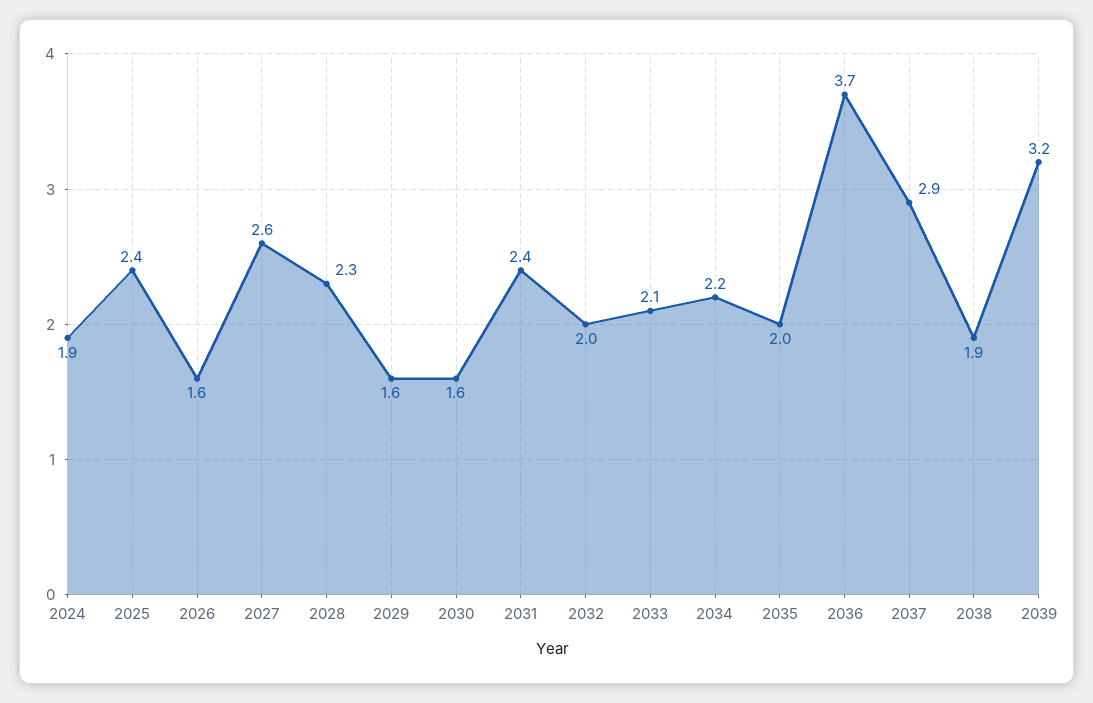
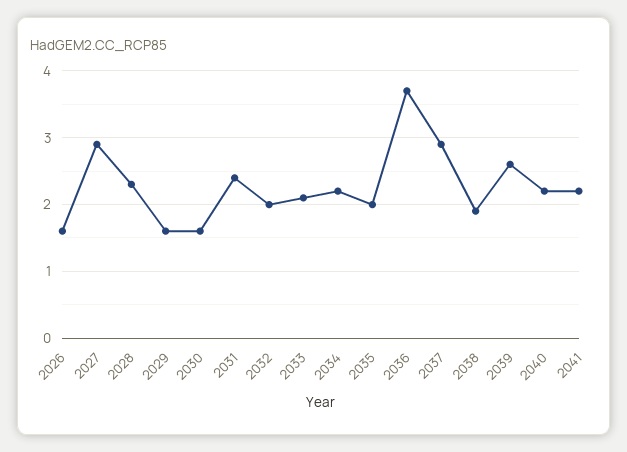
2024: 1.9 -> none
2025: 2.4 -> none
2027: 2.6 -> 2.9
2039: 3.2 -> 2.6
2040: none -> 2.2
2041: none -> 2.2

